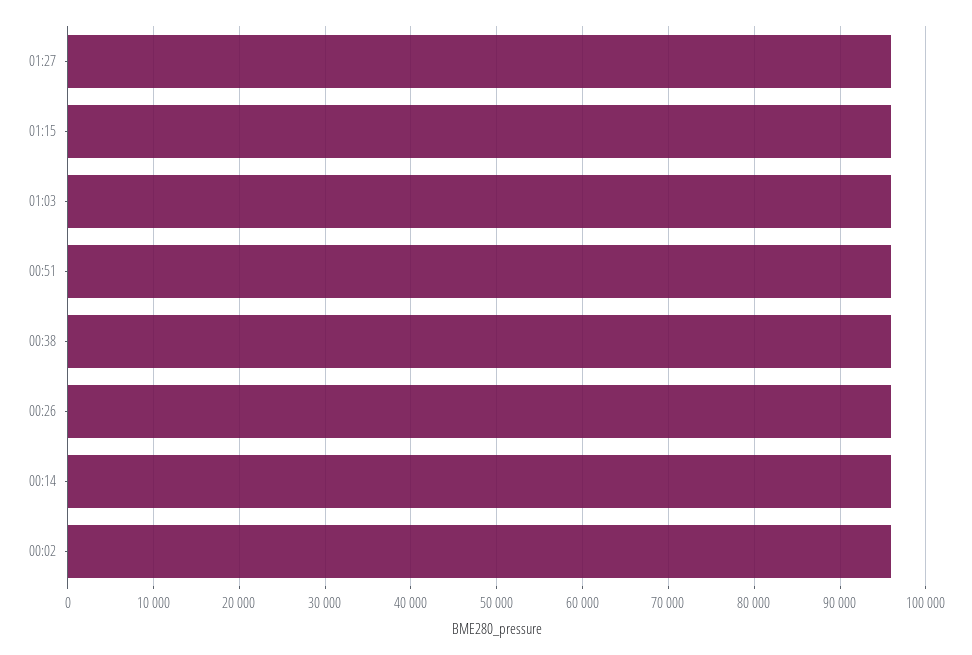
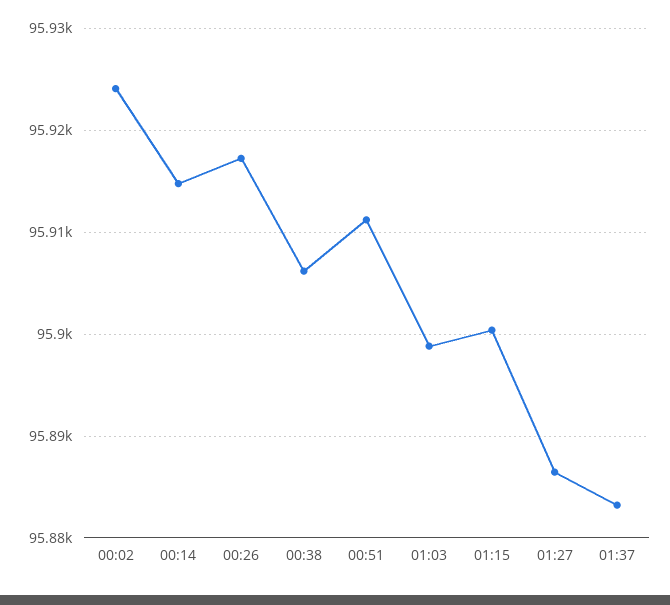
01:37: none -> 95883

